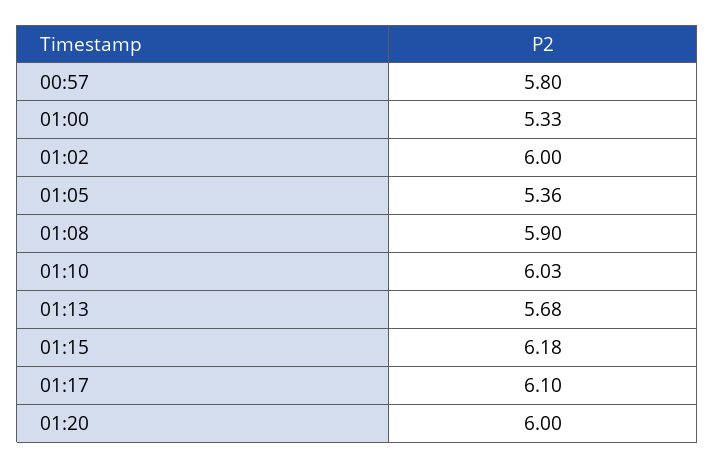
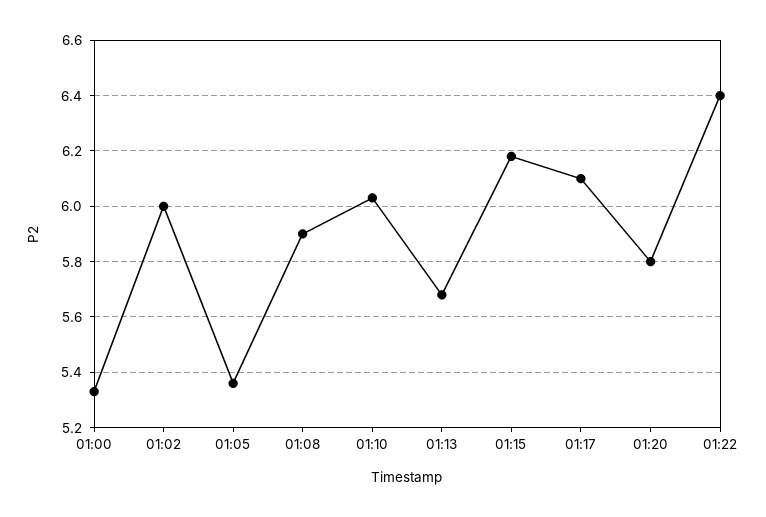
00:57: 5.8 -> none
01:20: 6 -> 5.8
01:22: none -> 6.4

